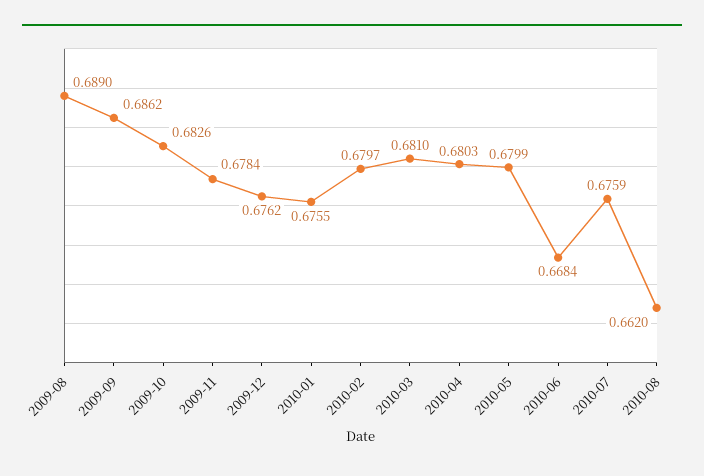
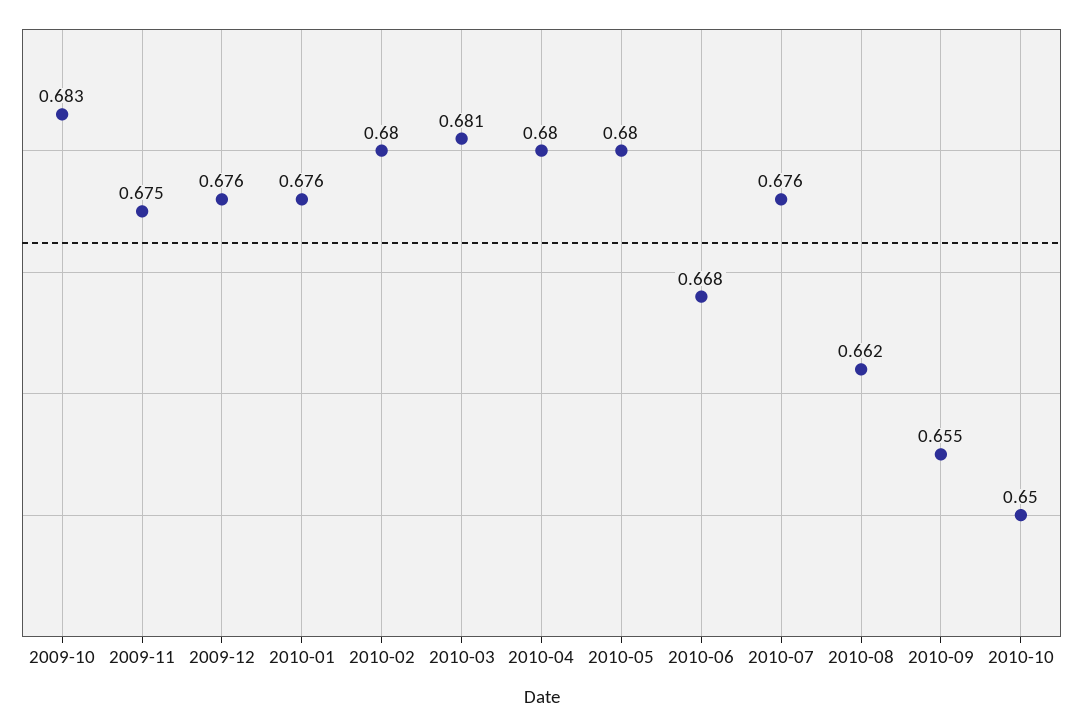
2009-08: 0.689 -> none
2009-09: 0.6862 -> none
2009-11: 0.6784 -> 0.675
2010-09: none -> 0.655
2010-10: none -> 0.65

